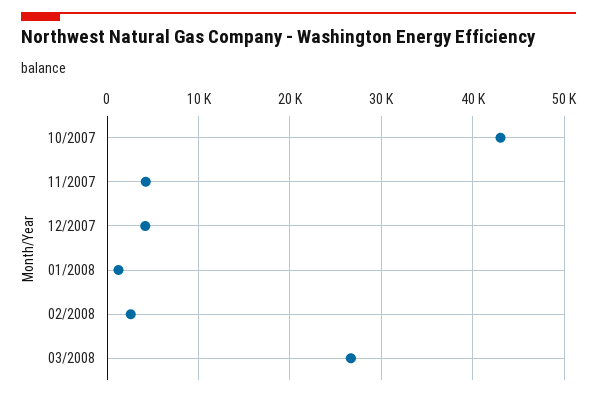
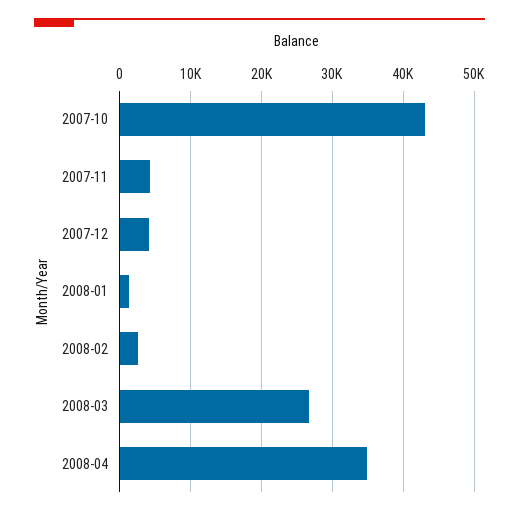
2008-04: none -> 35000

